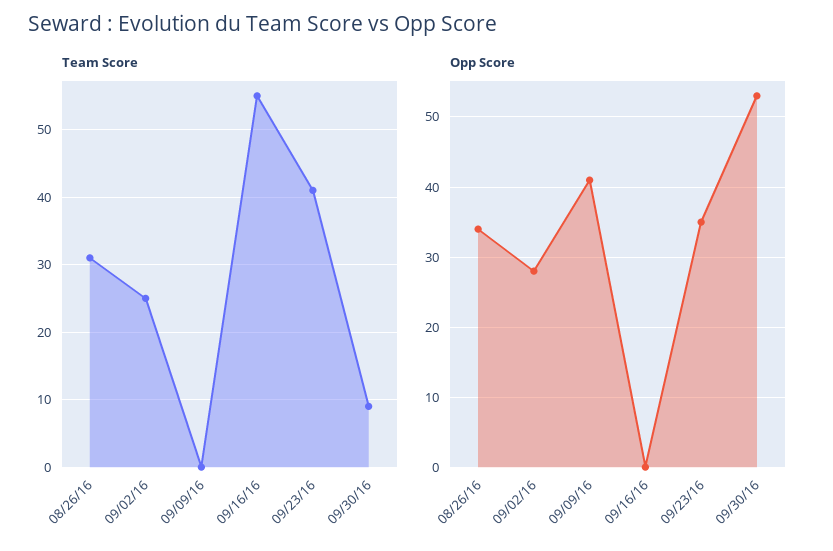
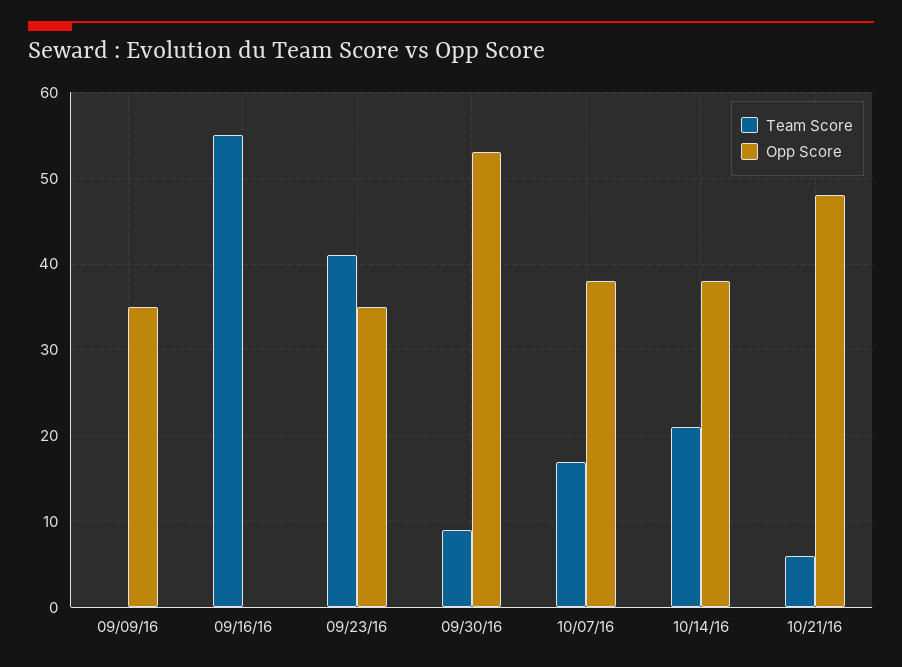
Team Score, 08/26/16: 31 -> none
Team Score, 09/02/16: 25 -> none
Opp Score, 08/26/16: 34 -> none
Opp Score, 09/02/16: 28 -> none
Opp Score, 09/09/16: 41 -> 35
Team Score, 10/07/16: none -> 17
Opp Score, 10/07/16: none -> 38
Team Score, 10/14/16: none -> 21
Opp Score, 10/14/16: none -> 38
Team Score, 10/21/16: none -> 6
Opp Score, 10/21/16: none -> 48

